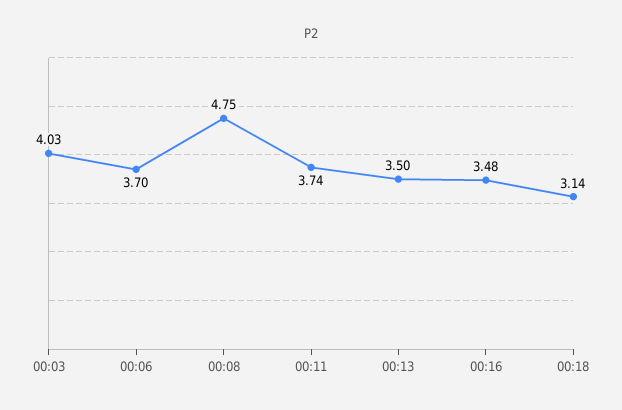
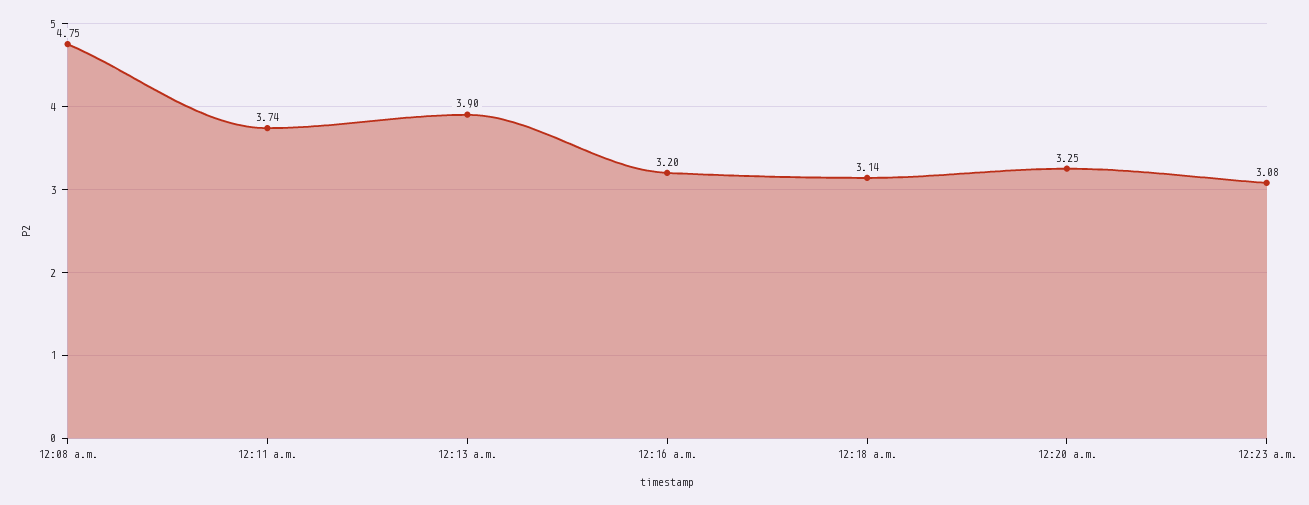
00:03: 4.03 -> none
00:06: 3.7 -> none
00:13: 3.5 -> 3.9
00:16: 3.48 -> 3.2
12:20 a.m.: none -> 3.25
12:23 a.m.: none -> 3.08

